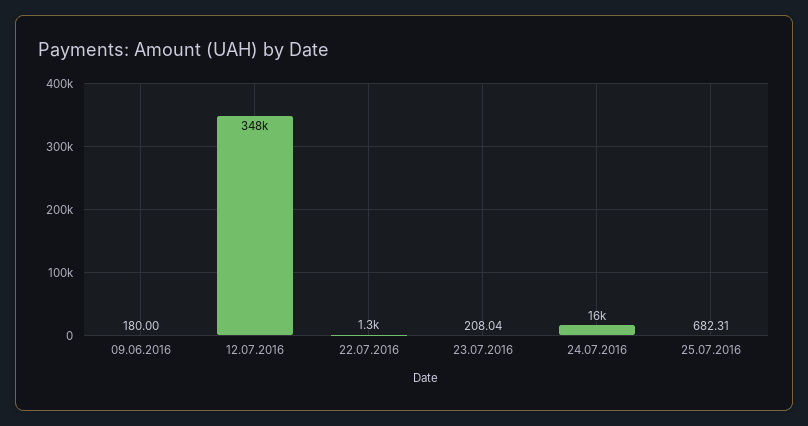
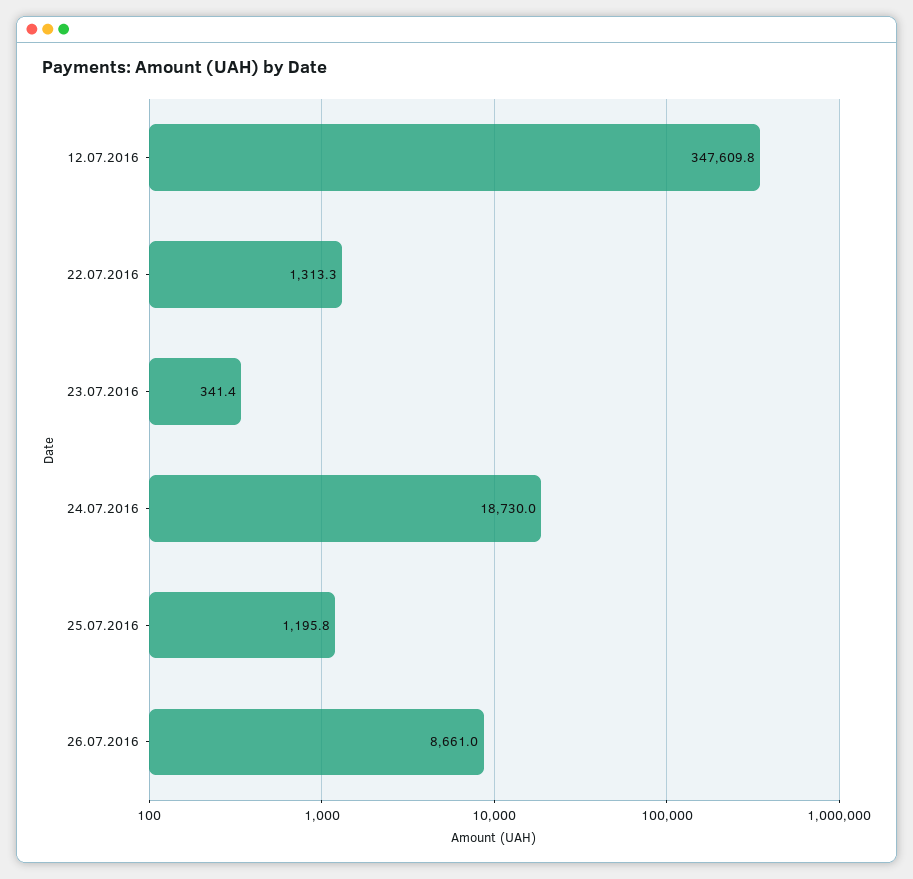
09.06.2016: 180 -> none
23.07.2016: 208.04 -> 341.4
24.07.2016: 16000 -> 18730
25.07.2016: 682.31 -> 1195.8
26.07.2016: none -> 8661

